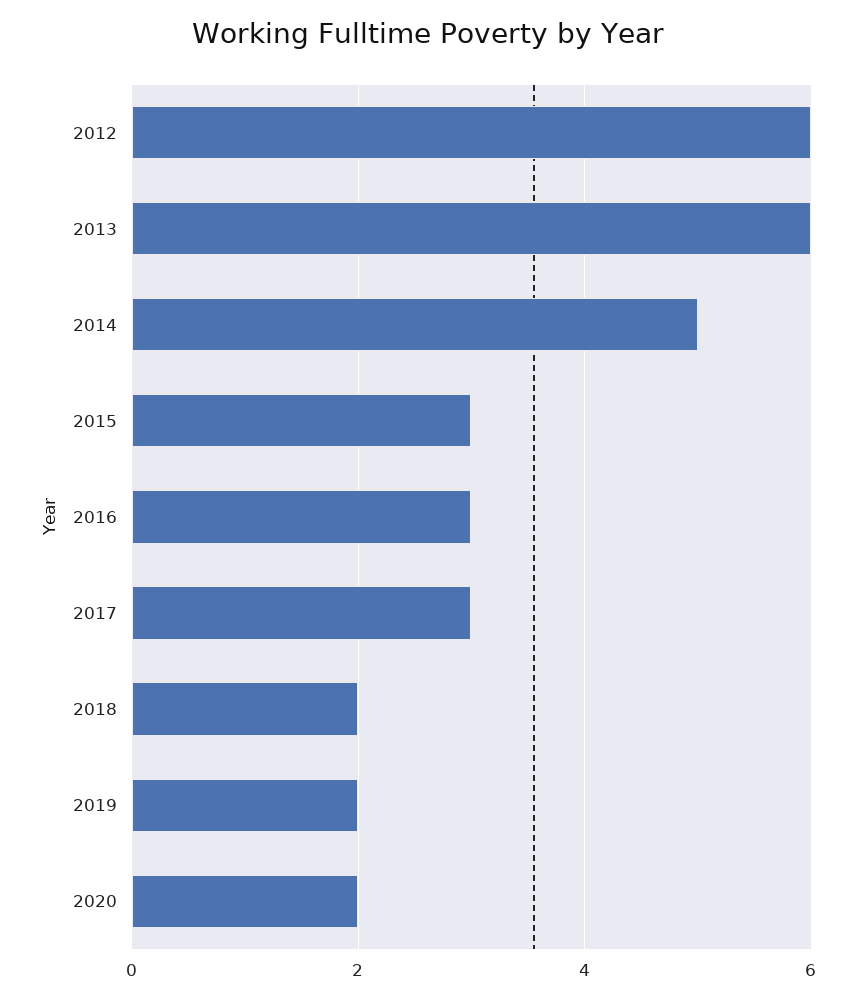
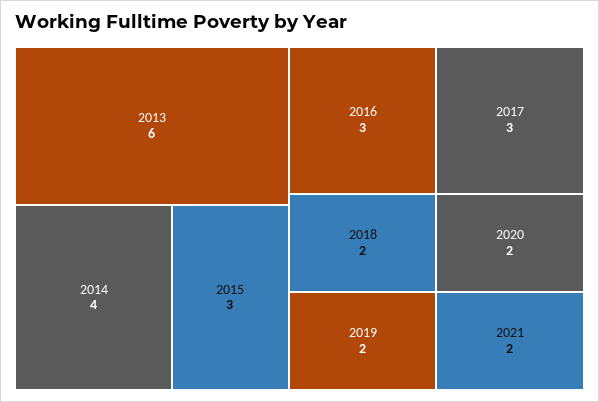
2012: 6 -> none
2014: 5 -> 4
2021: none -> 2

